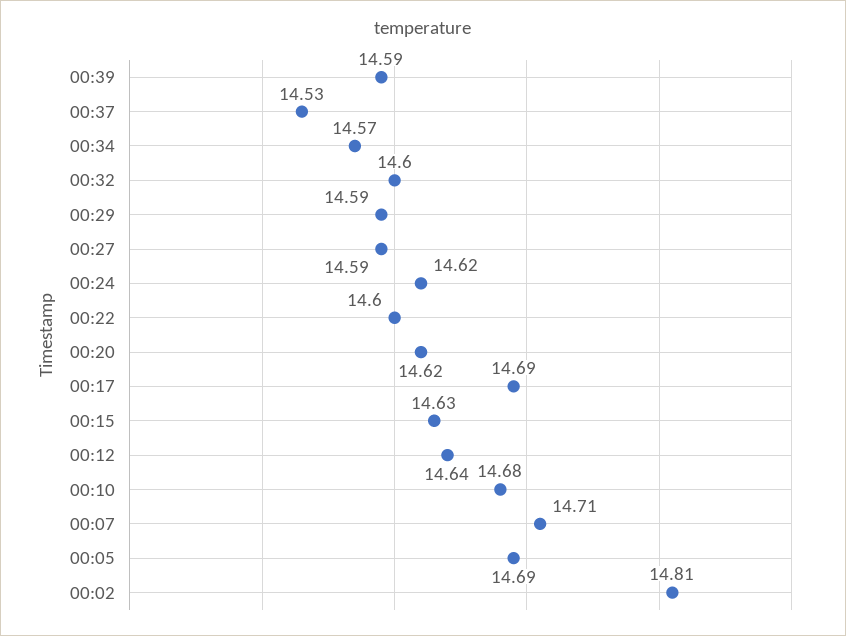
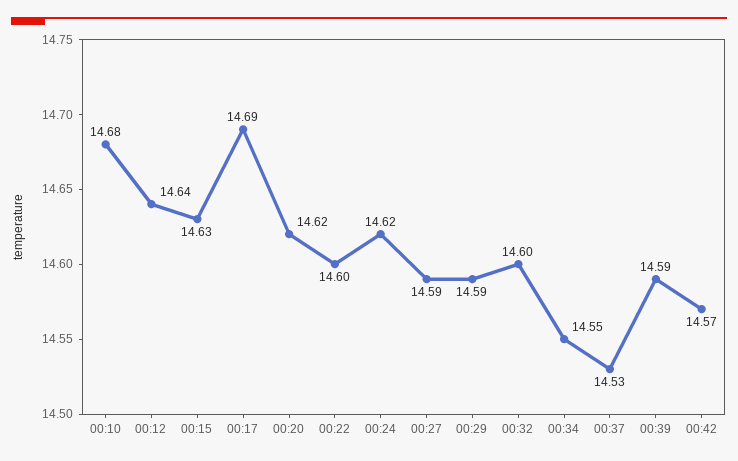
00:34: 14.57 -> 14.55
00:07: 14.71 -> none
00:05: 14.69 -> none
00:02: 14.81 -> none
00:42: none -> 14.57

